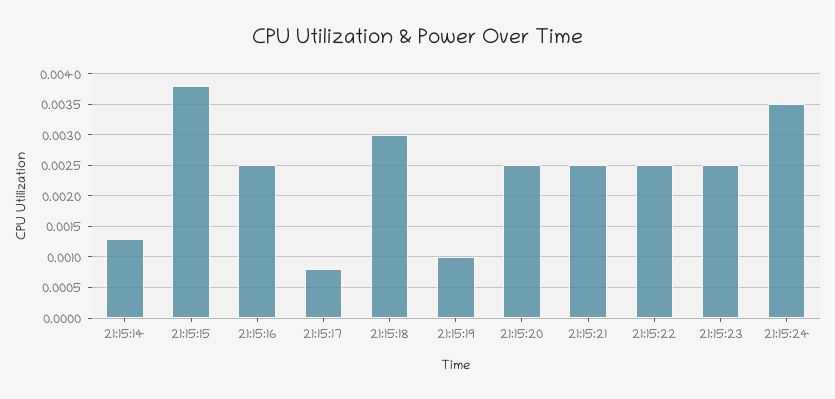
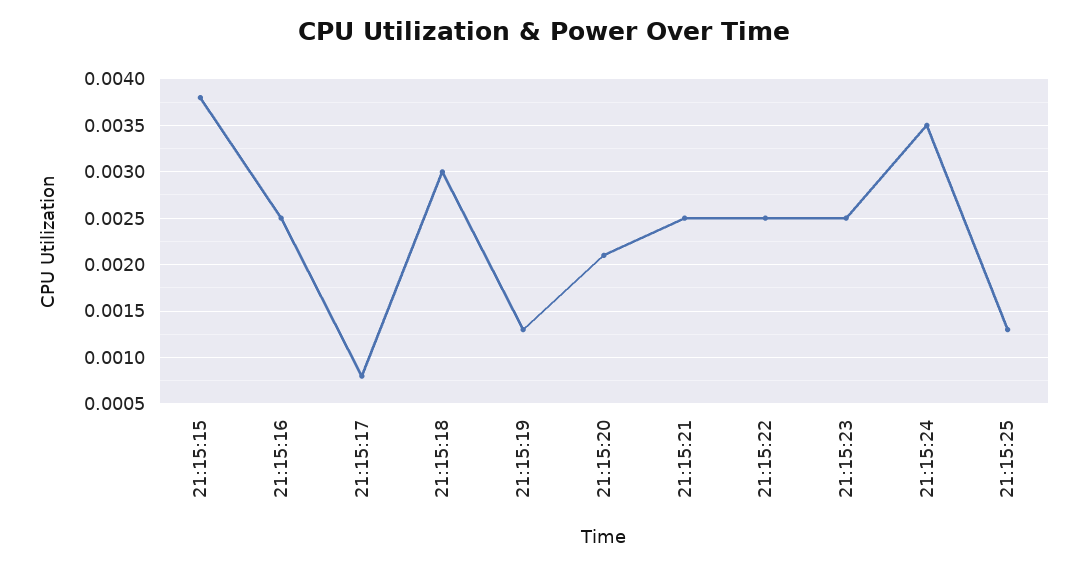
21:15:14: 0.0013 -> none
21:15:19: 0.001 -> 0.0013
21:15:20: 0.0025 -> 0.0021
21:15:25: none -> 0.0013

